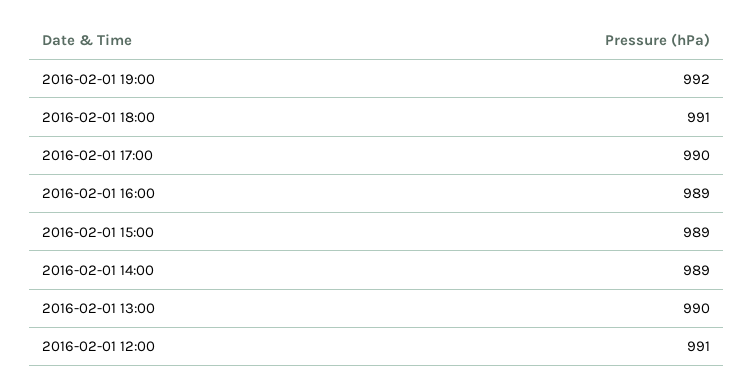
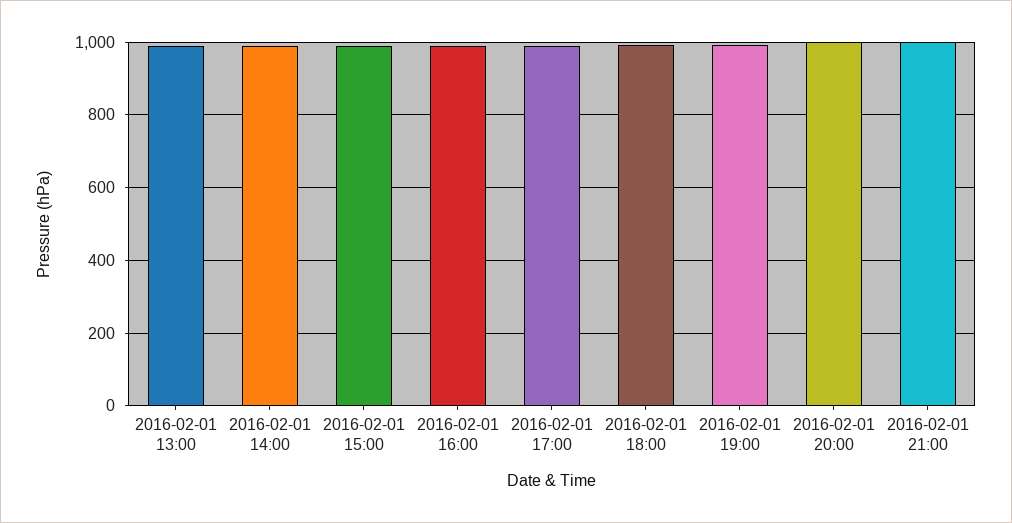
2016-02-01 12:00: 991 -> none
2016-02-01 20:00: none -> 1000
2016-02-01 21:00: none -> 1000

